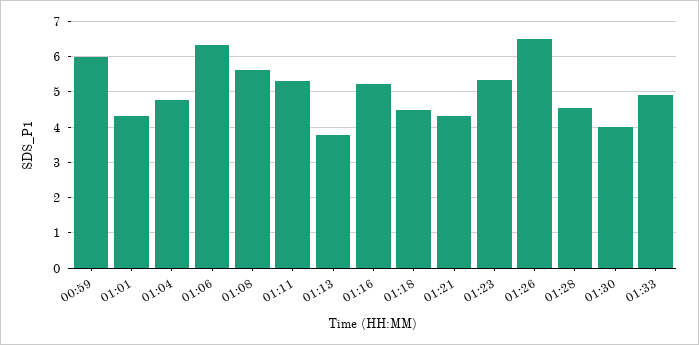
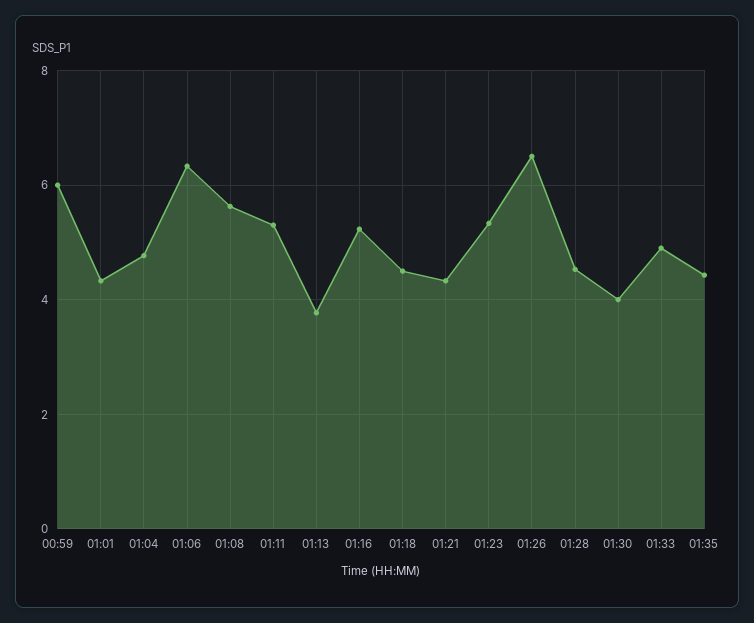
01:35: none -> 4.4

